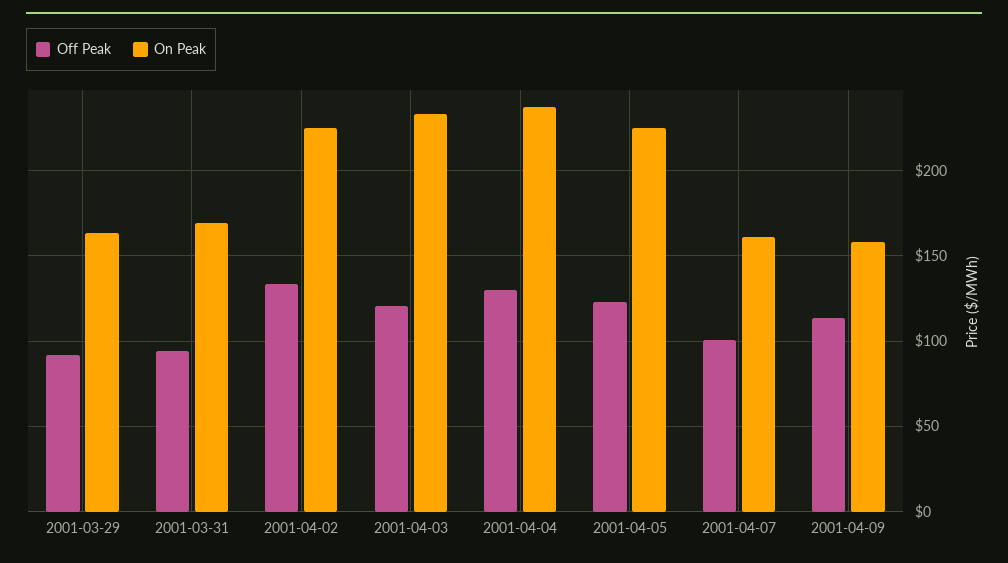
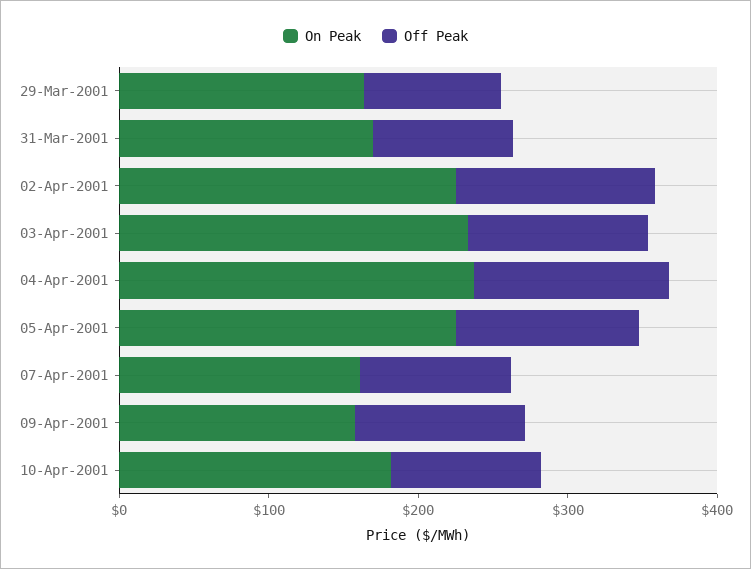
On Peak, 10-Apr-2001: none -> 180
Off Peak, 10-Apr-2001: none -> 100

